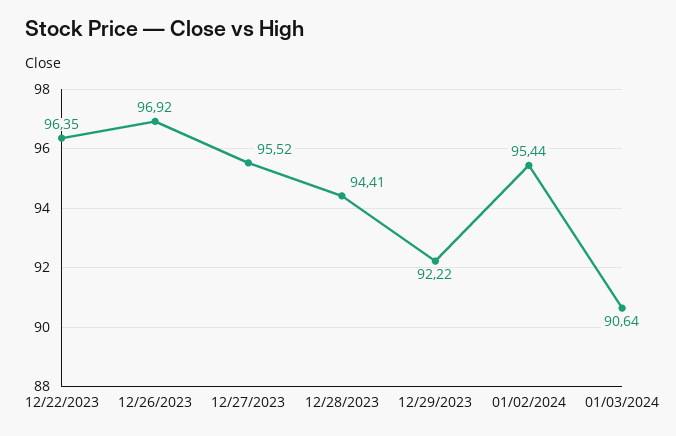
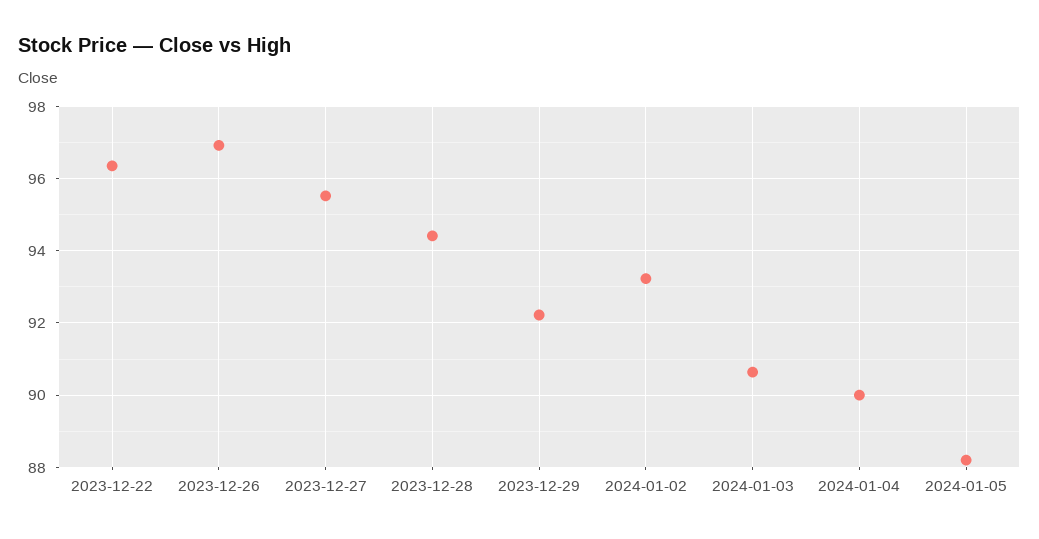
01/02/2024: 95.44 -> 93.2
2024-01-04: none -> 90
2024-01-05: none -> 88.2

